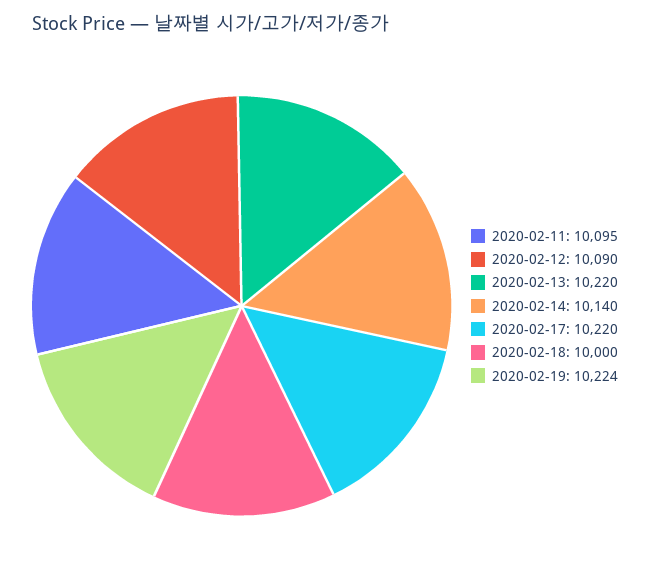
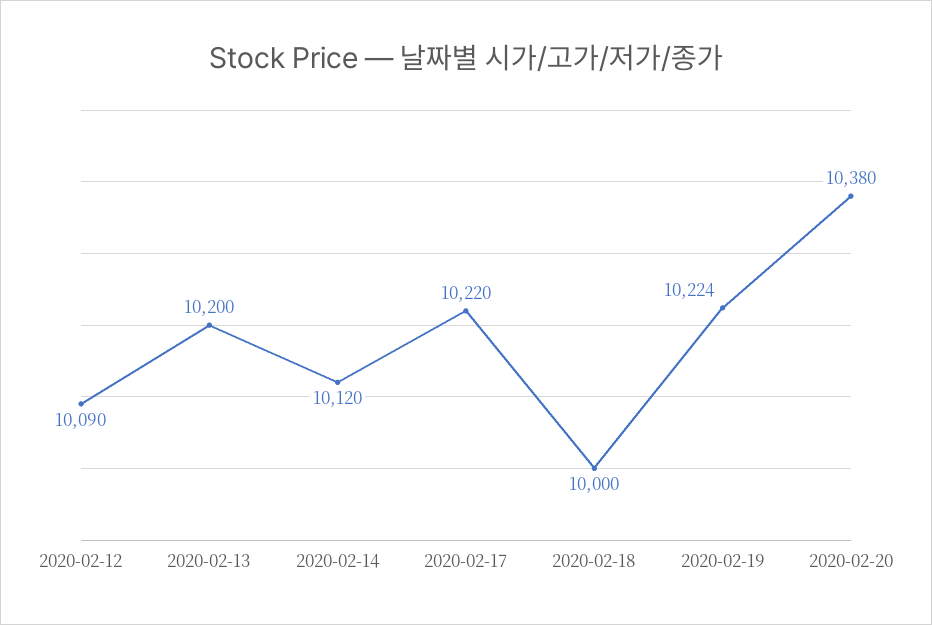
2020-02-11: 10095 -> none
2020-02-13: 10220 -> 10200
2020-02-14: 10140 -> 10120
2020-02-20: none -> 10380

